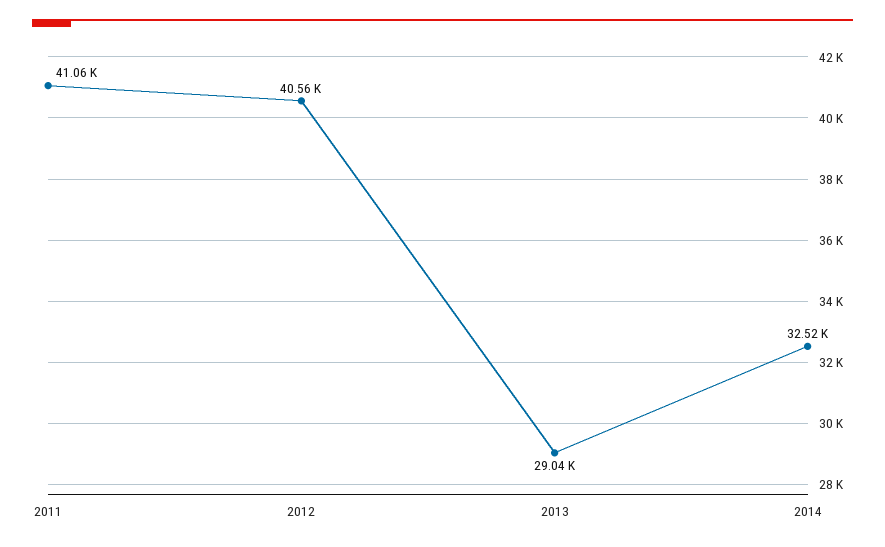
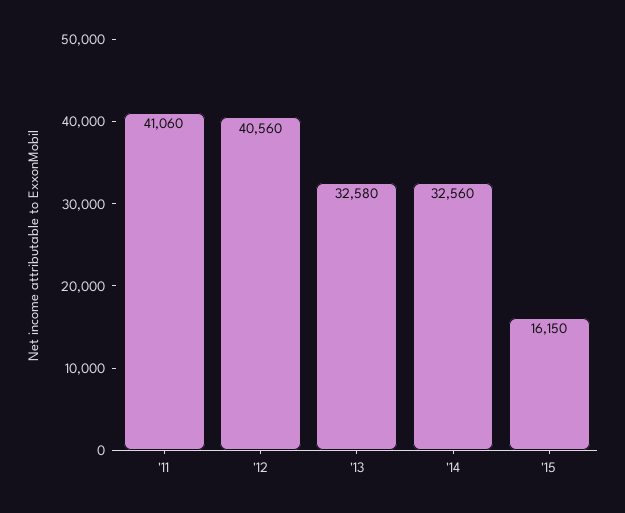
2013: 29040 -> 32580
2014: 32520 -> 32560
'15: none -> 16150

